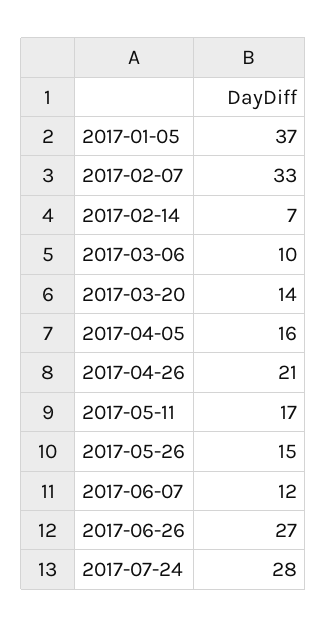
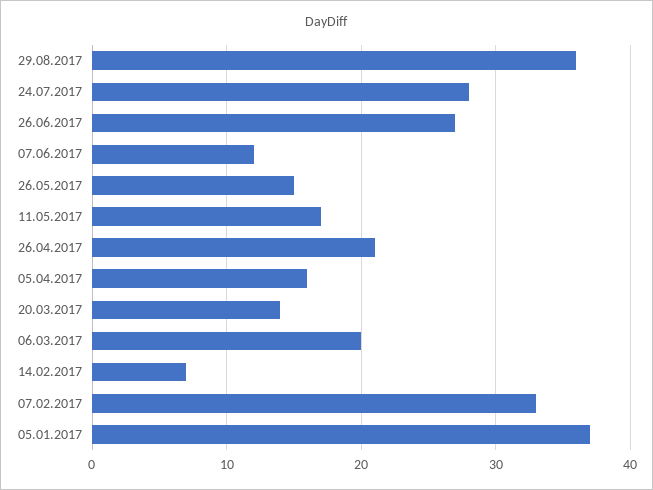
2017-03-06: 10 -> 20
29.08.2017: none -> 36

